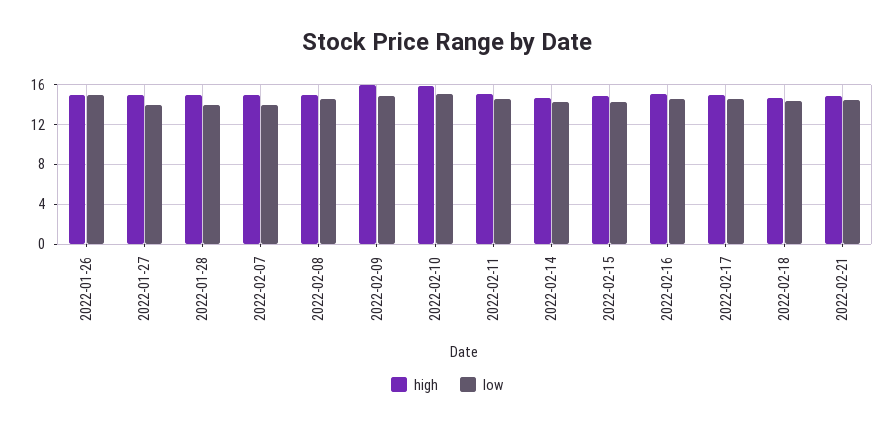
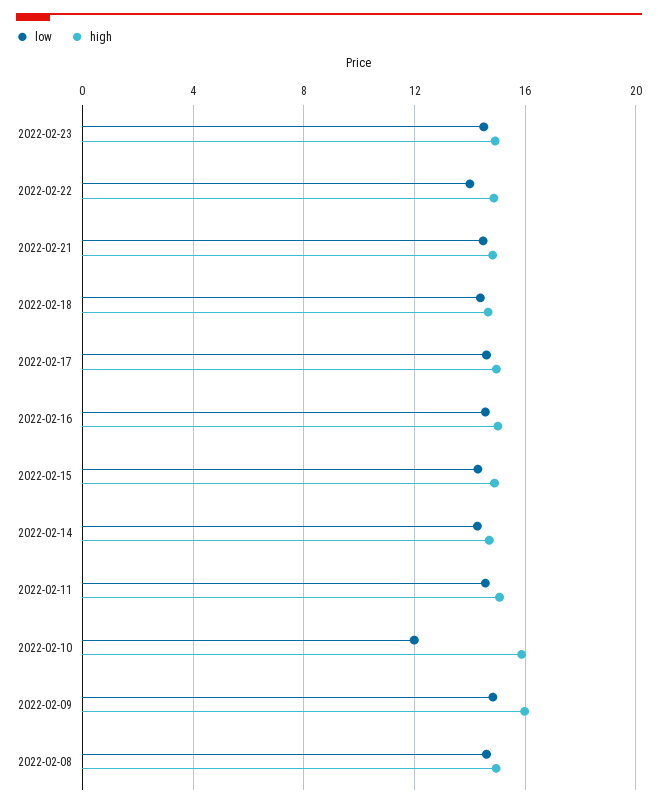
high, 2022-01-26: 15 -> none
low, 2022-01-26: 15 -> none
high, 2022-01-27: 15 -> none
low, 2022-01-27: 14 -> none
high, 2022-01-28: 15 -> none
low, 2022-01-28: 14 -> none
high, 2022-02-07: 15 -> none
low, 2022-02-07: 14 -> none
low, 2022-02-10: 15 -> 12
low, 2022-02-23: none -> 14.5
high, 2022-02-23: none -> 15
low, 2022-02-22: none -> 14
high, 2022-02-22: none -> 15

